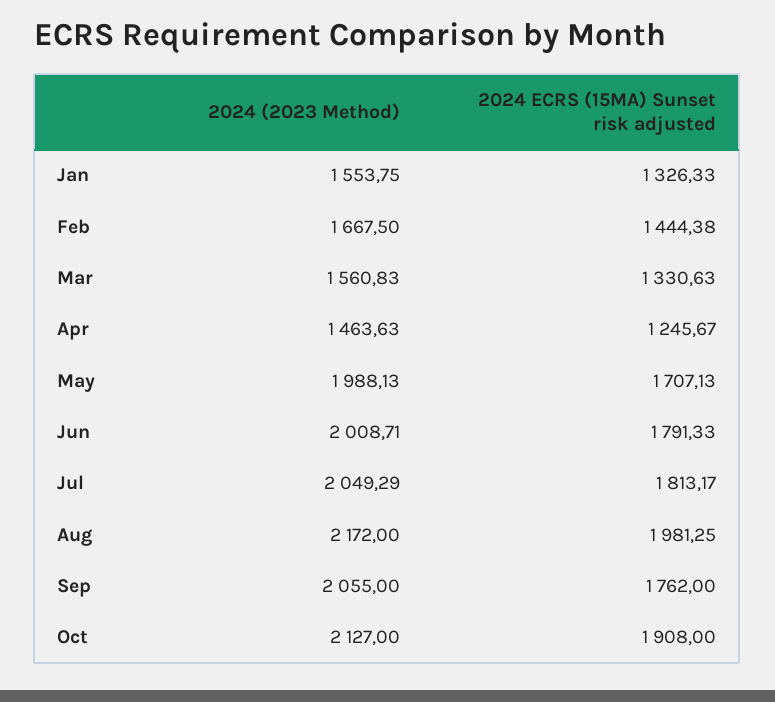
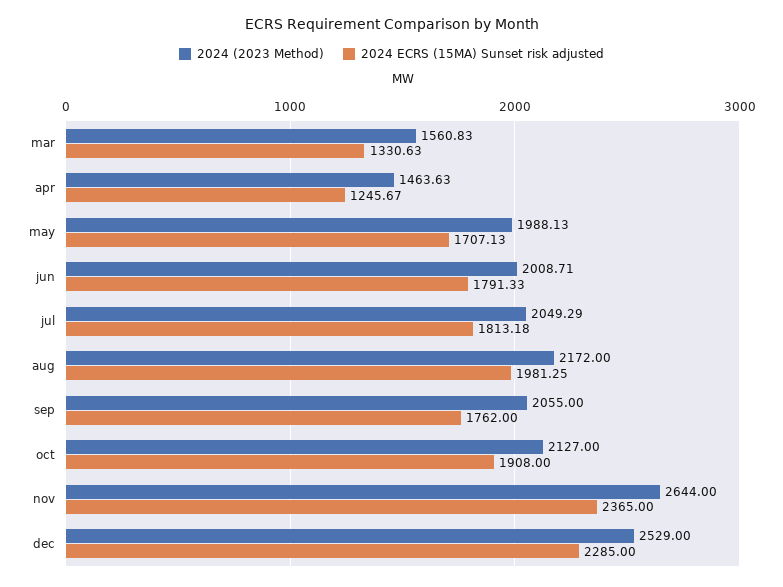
2024 (2023 Method), Jan: 1553.75 -> none
2024 ECRS (15MA) Sunset risk adjusted, Jan: 1326.33 -> none
2024 (2023 Method), Feb: 1667.5 -> none
2024 ECRS (15MA) Sunset risk adjusted, Feb: 1444.38 -> none
2024 ECRS (15MA) Sunset risk adjusted, Jul: 1813.17 -> 1813.18
2024 (2023 Method), nov: none -> 2644
2024 ECRS (15MA) Sunset risk adjusted, nov: none -> 2365
2024 (2023 Method), dec: none -> 2529
2024 ECRS (15MA) Sunset risk adjusted, dec: none -> 2285

